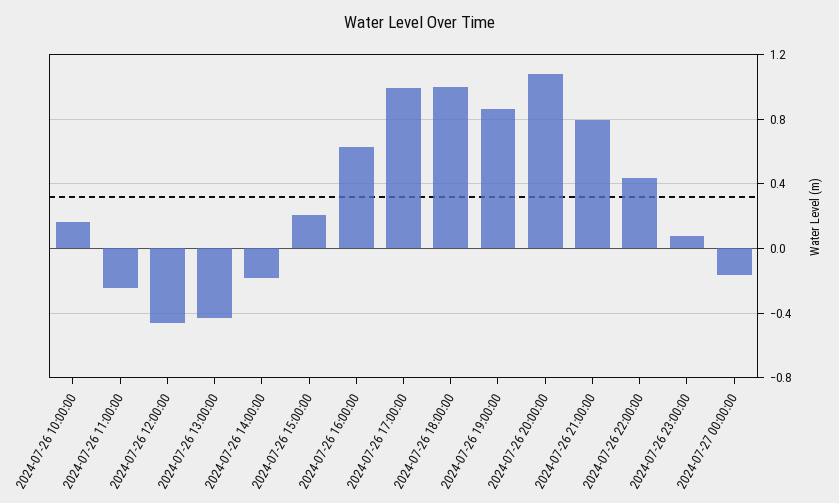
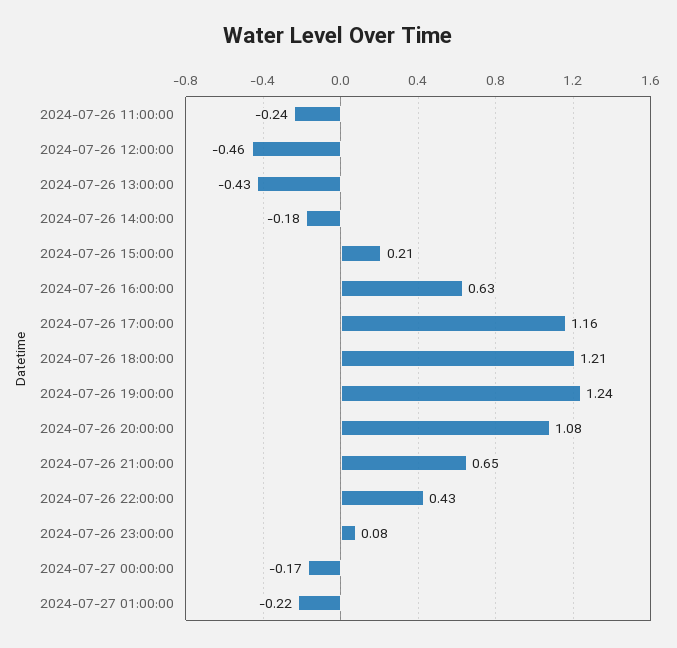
2024-07-26 10:00:00: 0.15 -> none
2024-07-26 17:00:00: 1 -> 1.16
2024-07-26 18:00:00: 1 -> 1.21
2024-07-26 19:00:00: 0.85 -> 1.24
2024-07-26 21:00:00: 0.8 -> 0.65
2024-07-27 01:00:00: none -> -0.22

